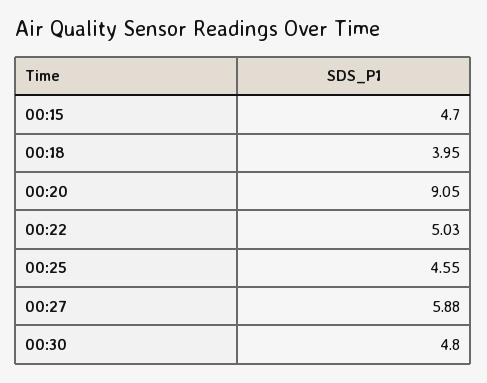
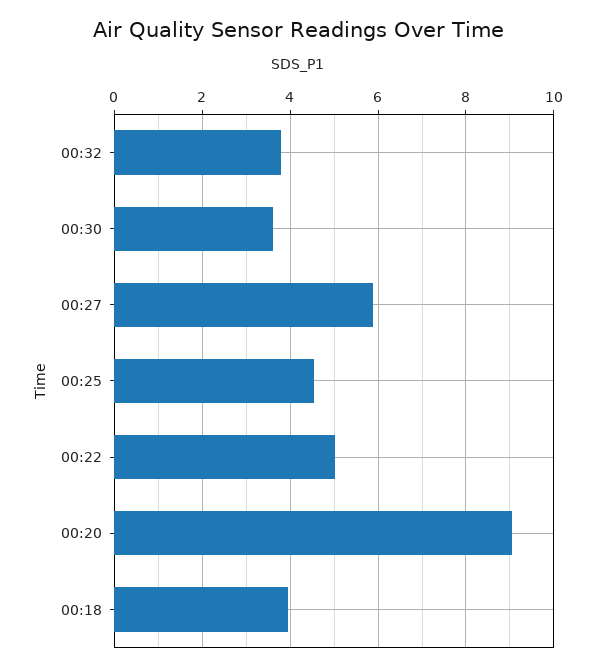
00:15: 4.7 -> none
00:30: 4.8 -> 3.6
00:32: none -> 3.8

